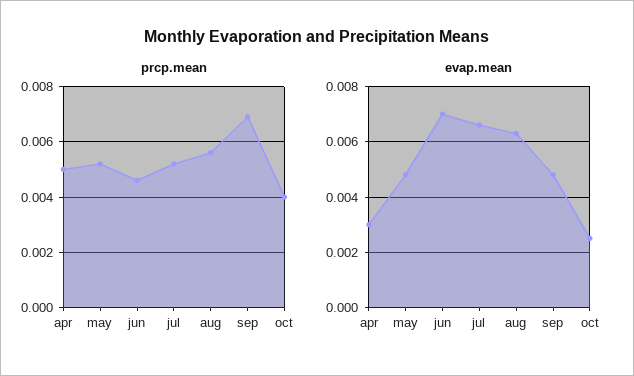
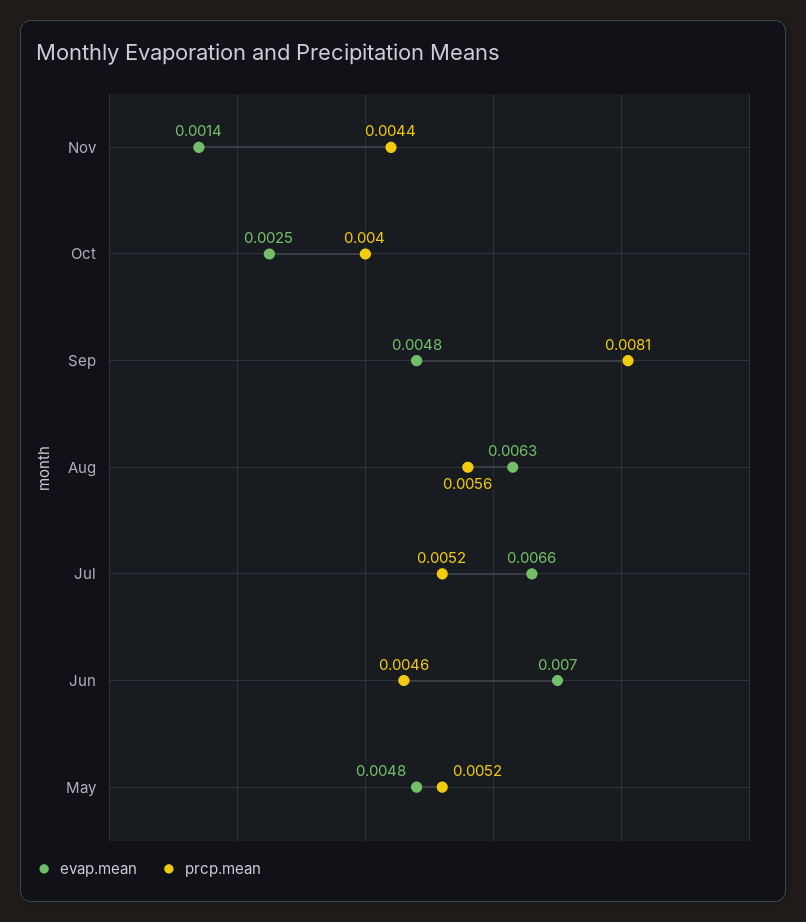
prcp.mean, apr: 0.005 -> none
prcp.mean, sep: 0.007 -> 0.0081
evap.mean, apr: 0.003 -> none
evap.mean, Nov: none -> 0.0014
prcp.mean, Nov: none -> 0.0044

